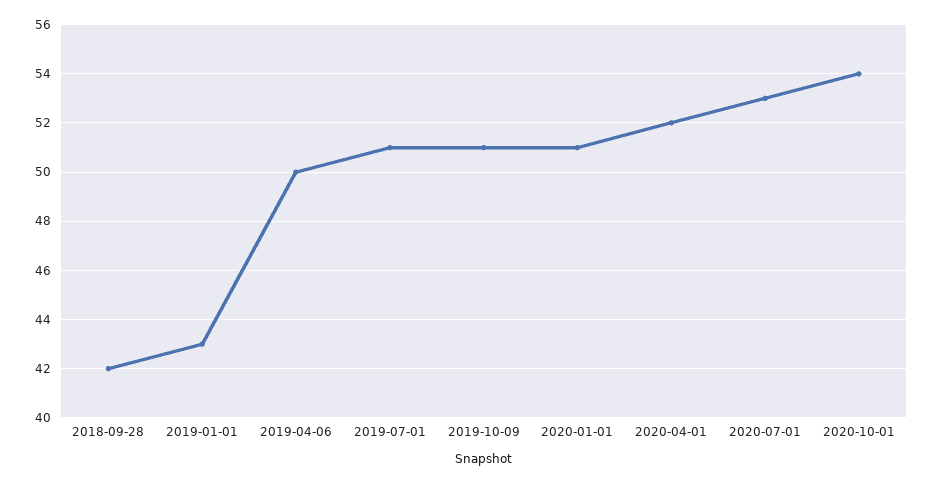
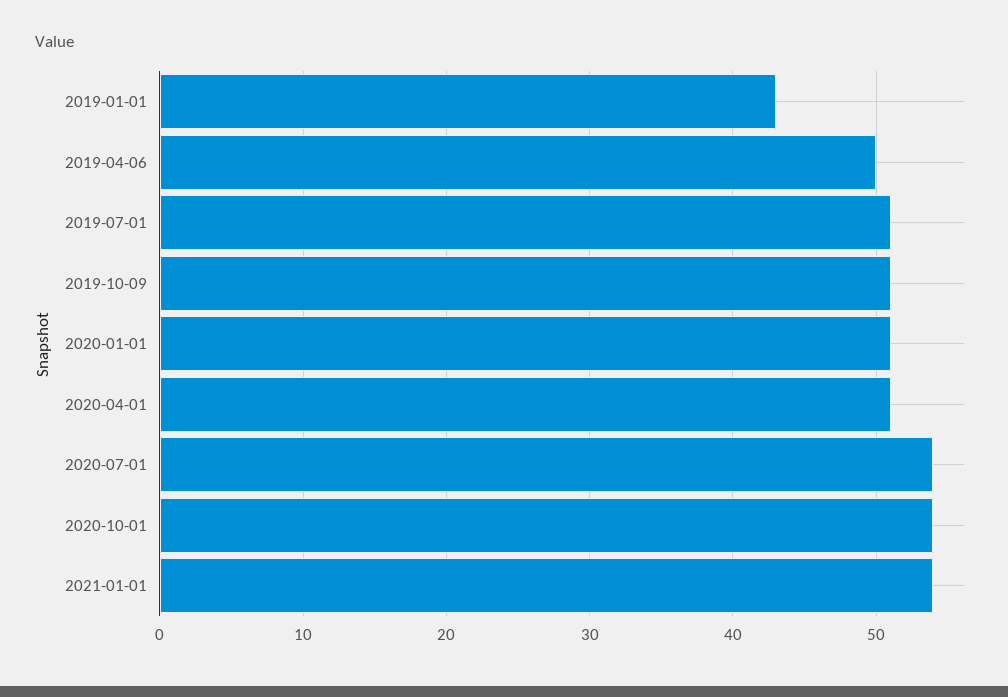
2018-09-28: 42 -> none
2020-04-01: 52 -> 51
2020-07-01: 53 -> 54
2021-01-01: none -> 54

